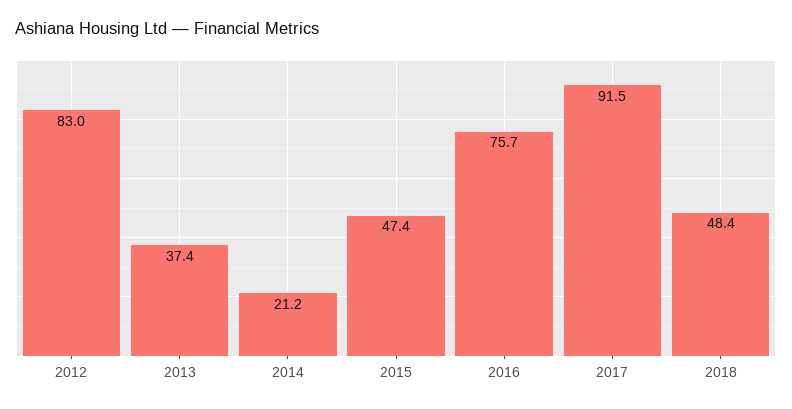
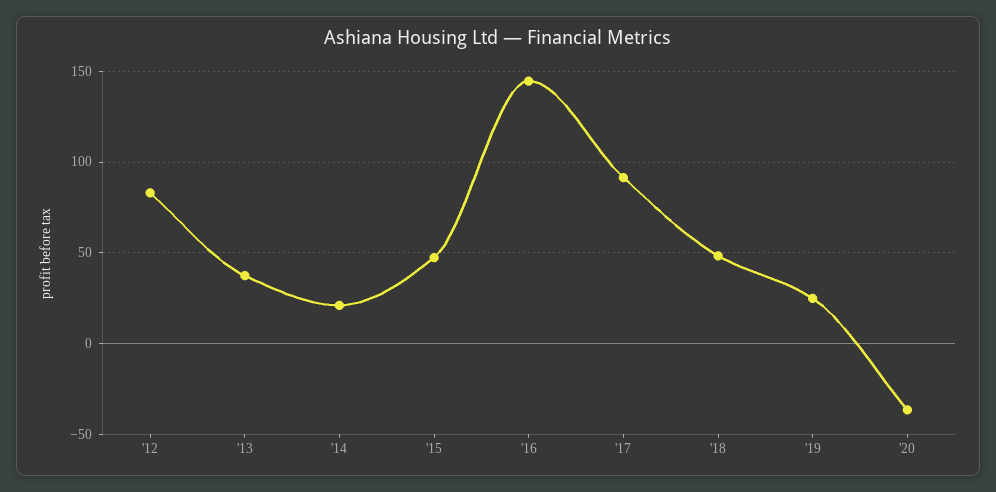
2016: 75.7 -> 145
'19: none -> 25
'20: none -> -35

